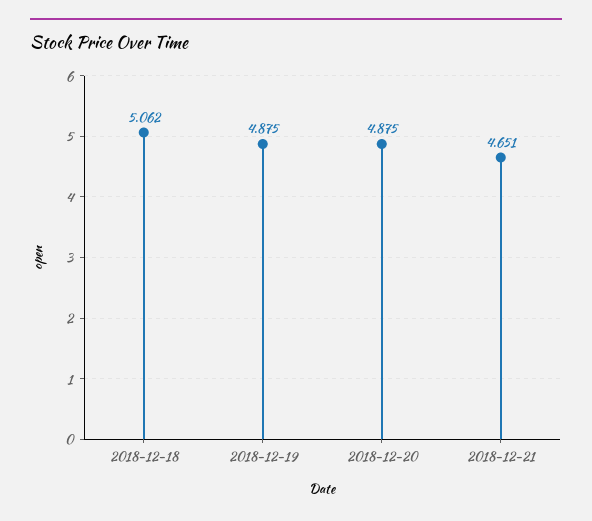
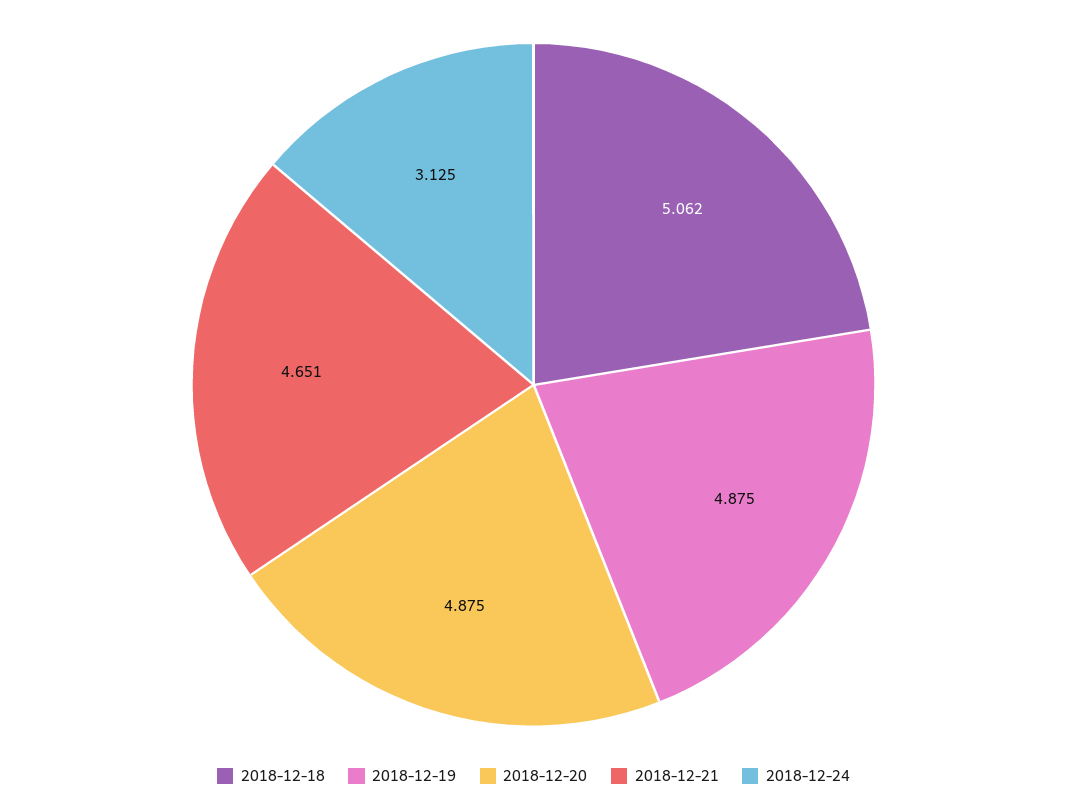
2018-12-24: none -> 3.125

